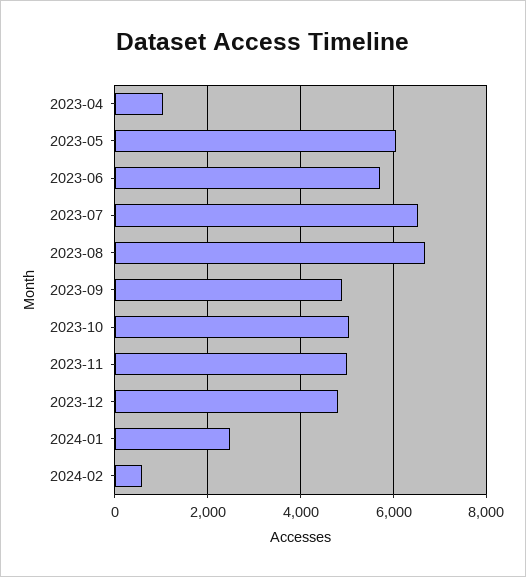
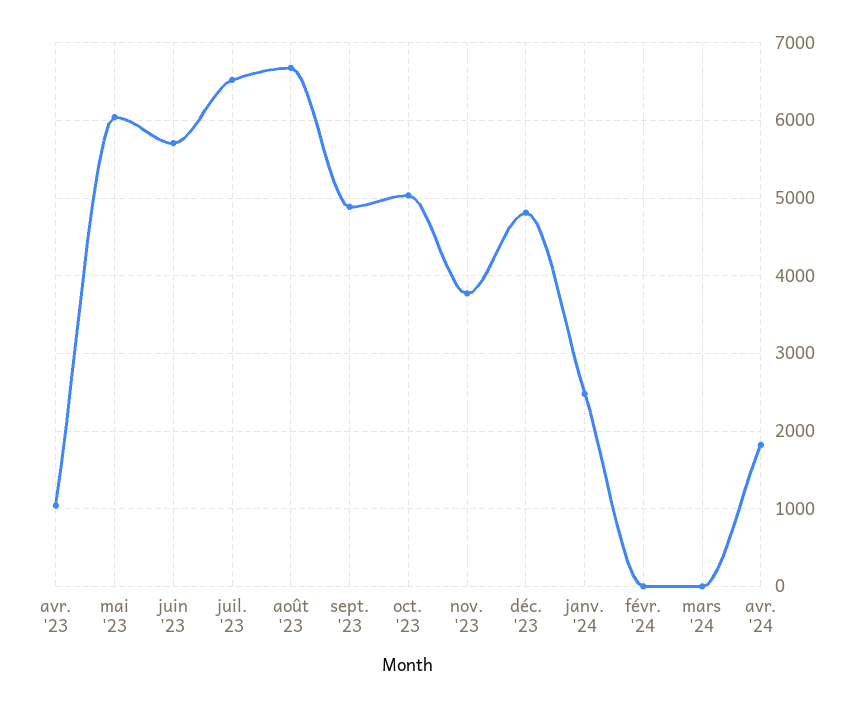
2023-11: 5000 -> 3800
2024-02: 600 -> 0
mars '24: none -> 0
avr. '24: none -> 1800

